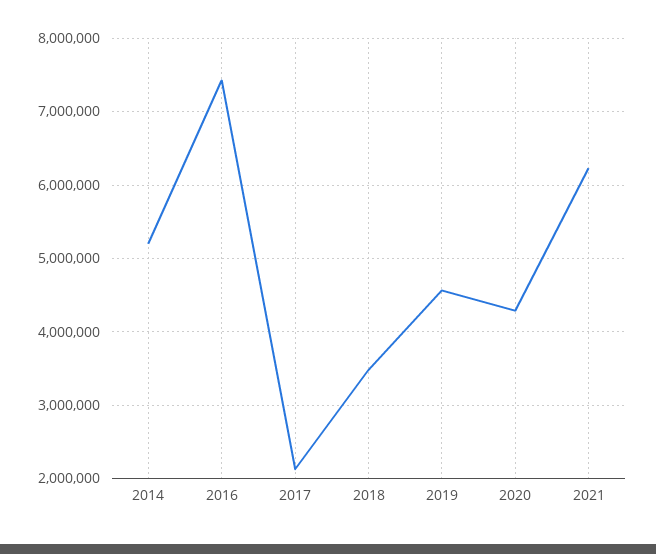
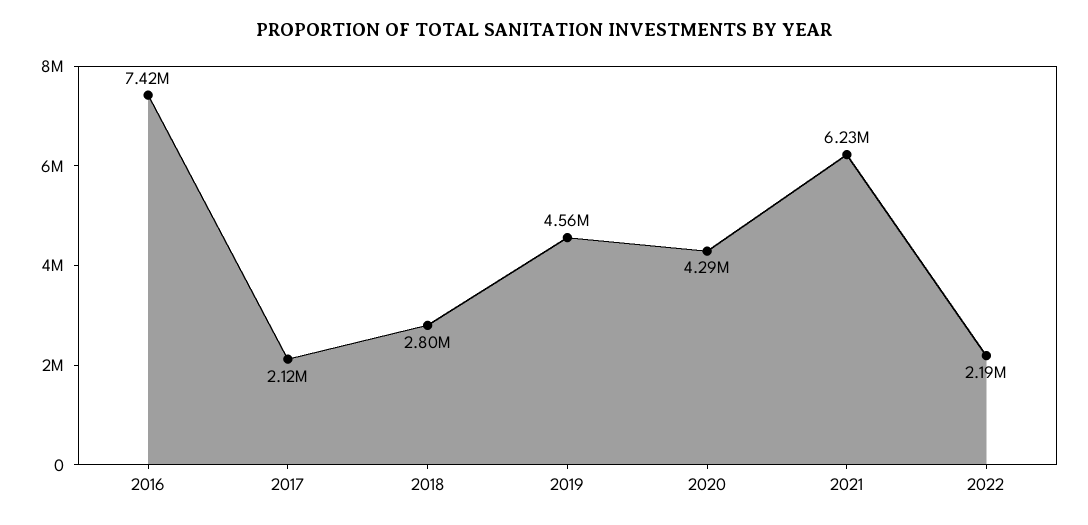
2014: 5200000 -> none
2018: 3500000 -> 2800000
2022: none -> 2190000

